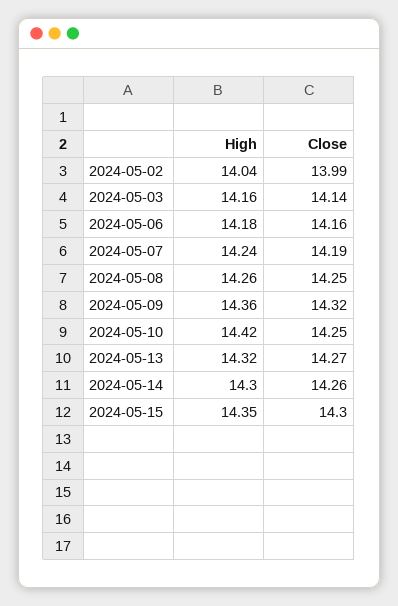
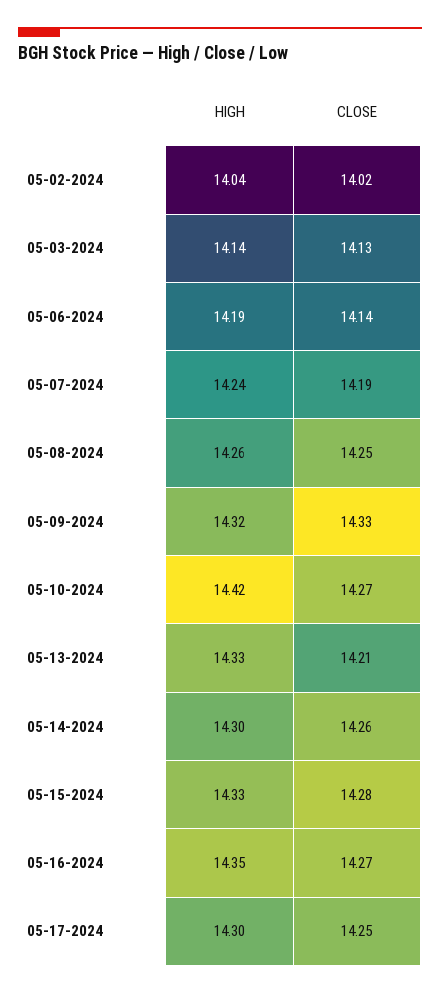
Close, 2024-05-02: 13.99 -> 14.02
High, 2024-05-03: 14.16 -> 14.14
Close, 2024-05-03: 14.14 -> 14.13
High, 2024-05-06: 14.18 -> 14.19
Close, 2024-05-06: 14.16 -> 14.14
High, 2024-05-09: 14.36 -> 14.32
Close, 2024-05-09: 14.32 -> 14.33
Close, 2024-05-10: 14.25 -> 14.27
High, 2024-05-13: 14.32 -> 14.33
Close, 2024-05-13: 14.27 -> 14.21
High, 2024-05-15: 14.35 -> 14.33
Close, 2024-05-15: 14.3 -> 14.28
High, 05-16-2024: none -> 14.35
Close, 05-16-2024: none -> 14.27
High, 05-17-2024: none -> 14.3
Close, 05-17-2024: none -> 14.25

